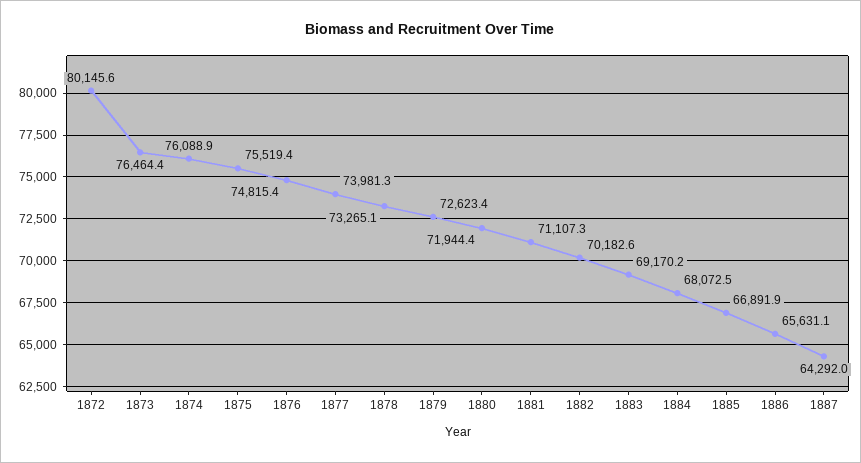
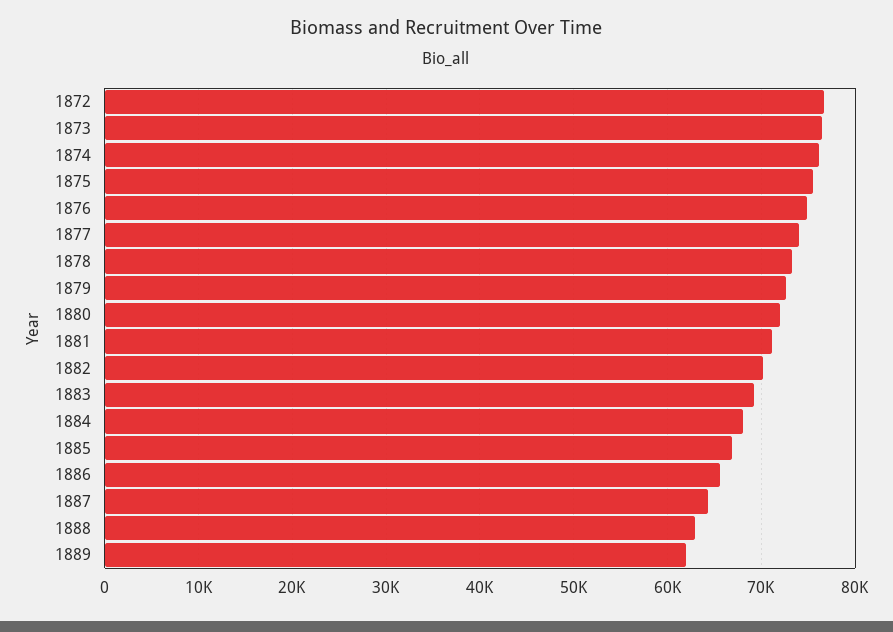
1872: 80145.6 -> 77000
1888: none -> 63000
1889: none -> 62000

